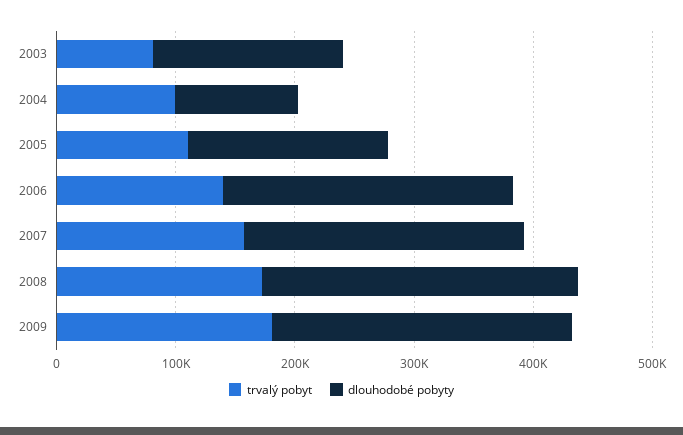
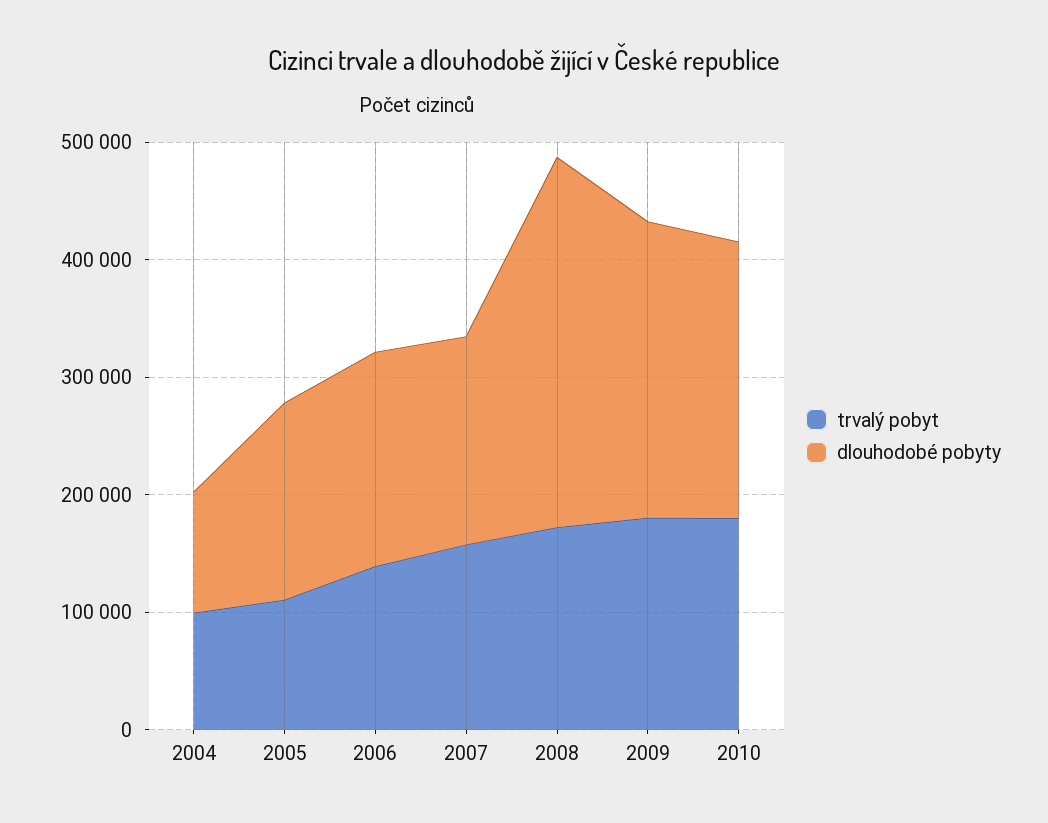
trvalý pobyt, 2003: 80000 -> none
dlouhodobé pobyty, 2003: 160000 -> none
dlouhodobé pobyty, 2006: 240000 -> 180000
dlouhodobé pobyty, 2007: 240000 -> 180000
dlouhodobé pobyty, 2008: 260000 -> 320000
trvalý pobyt, 2010: none -> 180000
dlouhodobé pobyty, 2010: none -> 240000

